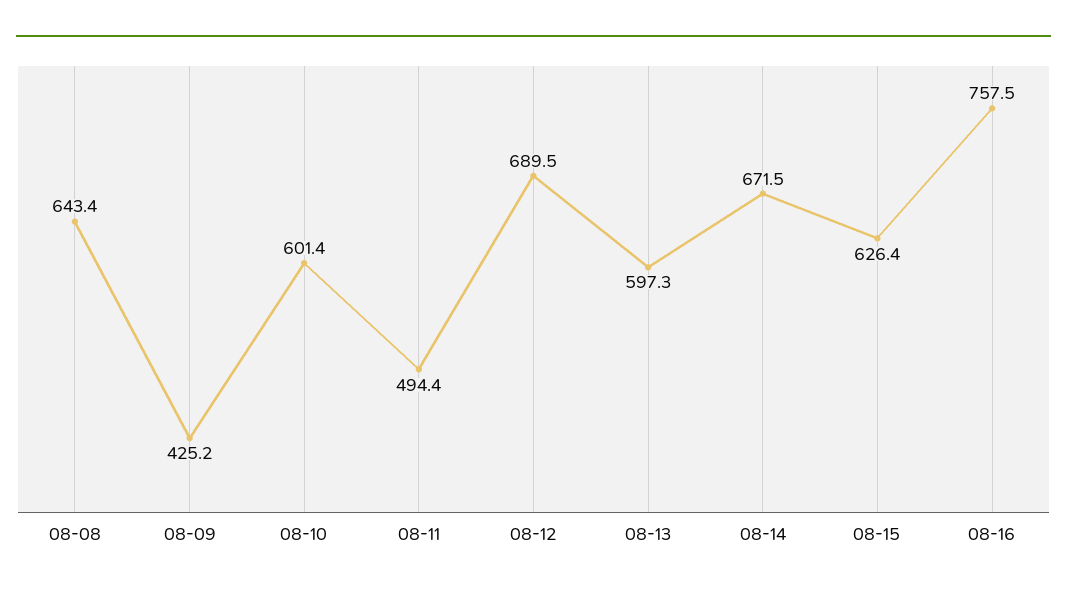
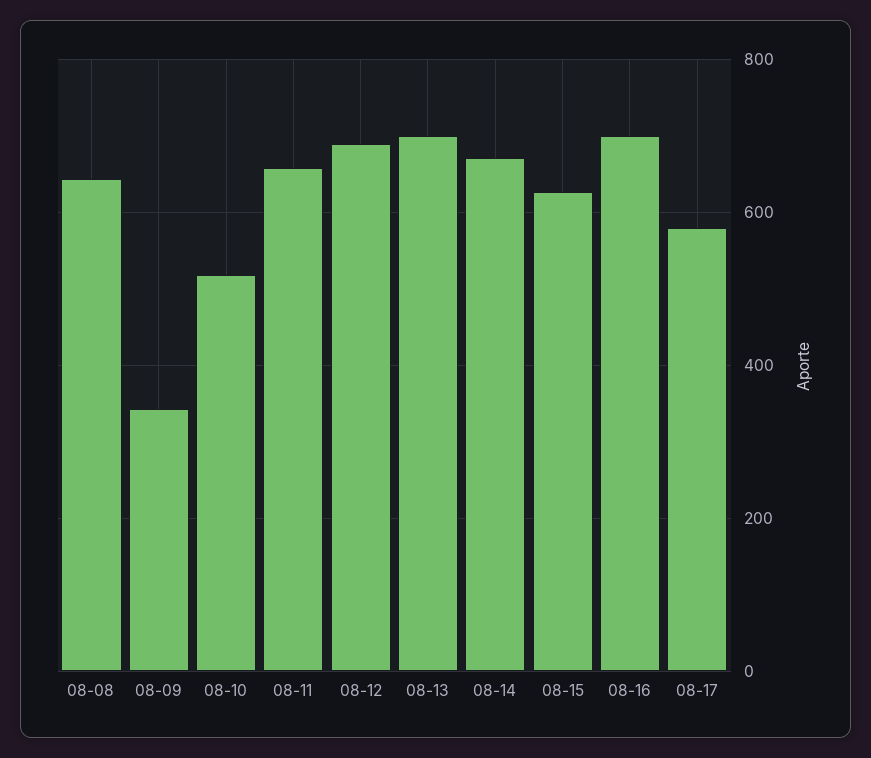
08-09: 425.2 -> 340
08-10: 601.4 -> 520
08-11: 494.4 -> 660
08-13: 597.3 -> 700
08-16: 757.5 -> 700
08-17: none -> 580

